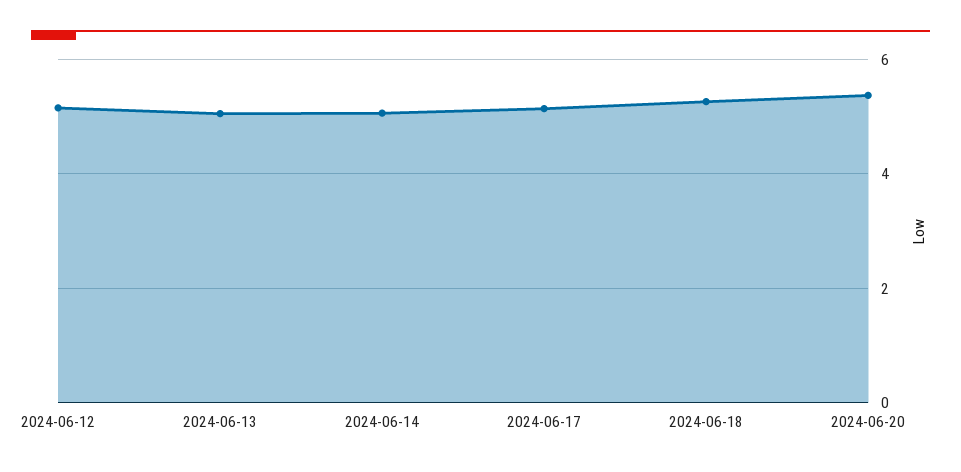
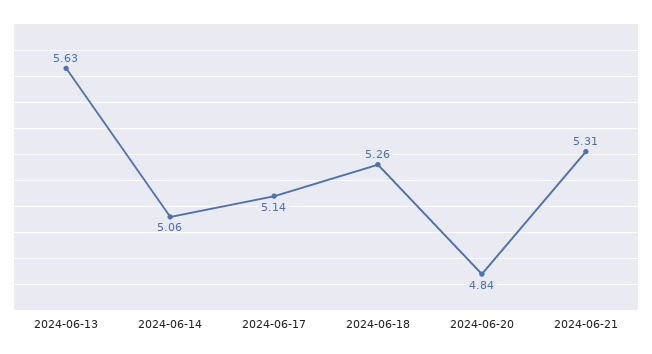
2024-06-12: 5.2 -> none
2024-06-13: 5 -> 5.63
2024-06-20: 5.4 -> 4.84
2024-06-21: none -> 5.31

